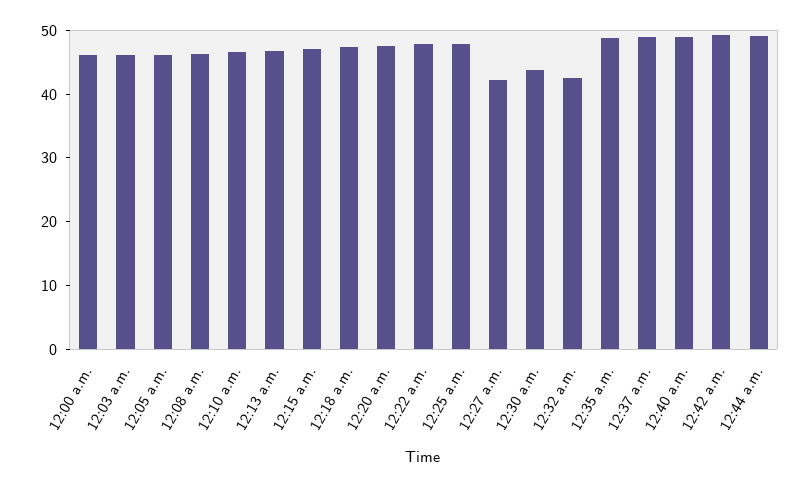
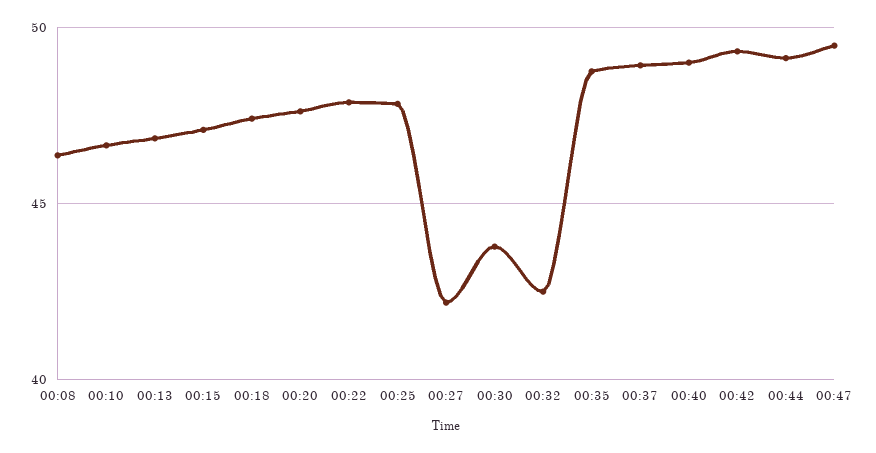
12:00 a.m.: 46 -> none
12:03 a.m.: 46 -> none
12:05 a.m.: 46 -> none
00:47: none -> 49.5

